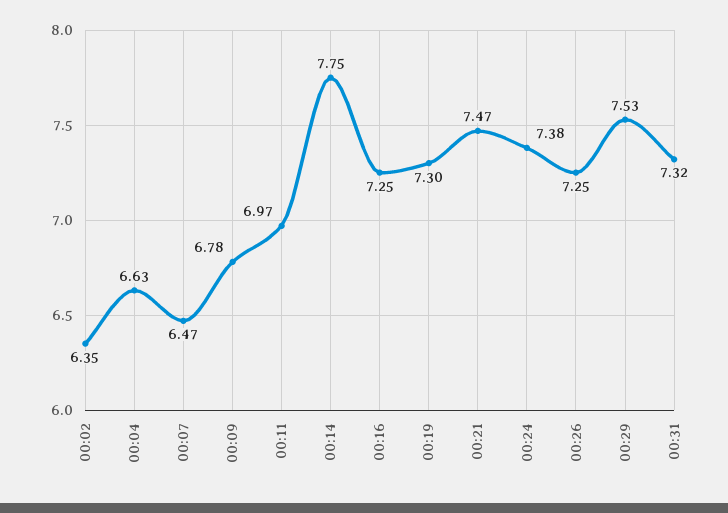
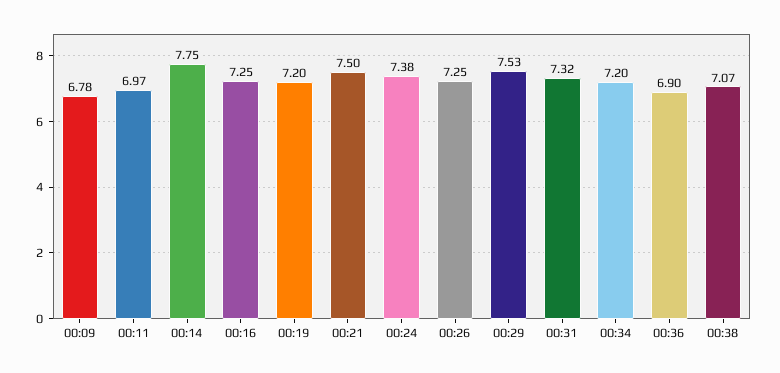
00:02: 6.35 -> none
00:04: 6.63 -> none
00:07: 6.47 -> none
00:19: 7.3 -> 7.2
00:21: 7.47 -> 7.5
00:34: none -> 7.2
00:36: none -> 6.9
00:38: none -> 7.07

